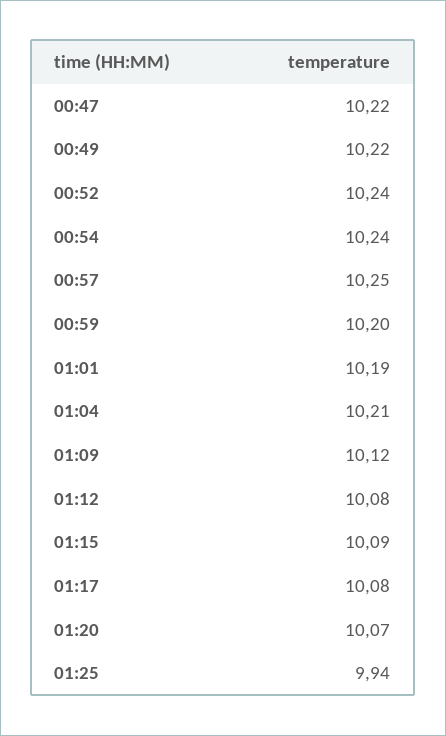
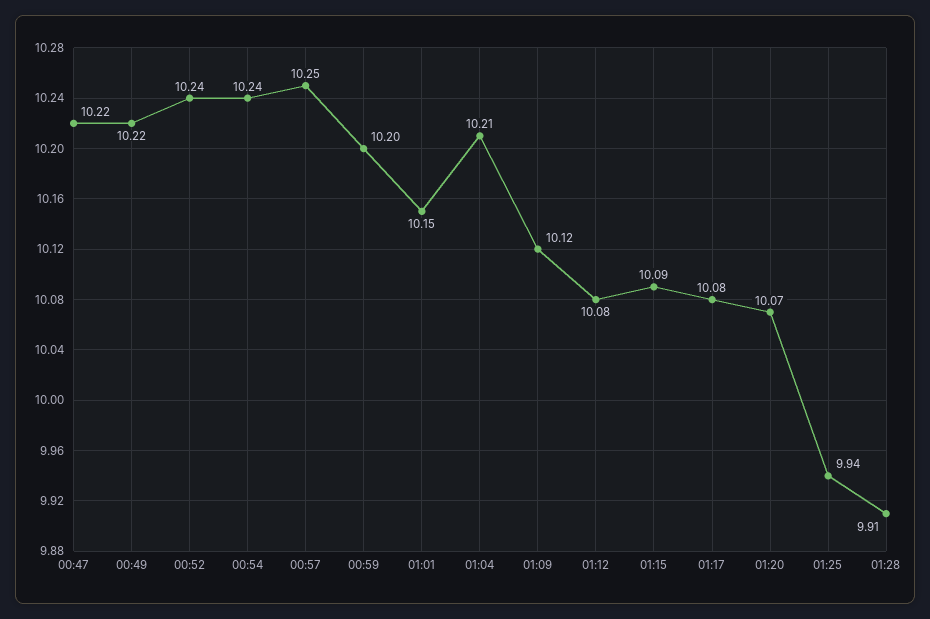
01:01: 10.19 -> 10.15
01:28: none -> 9.91

